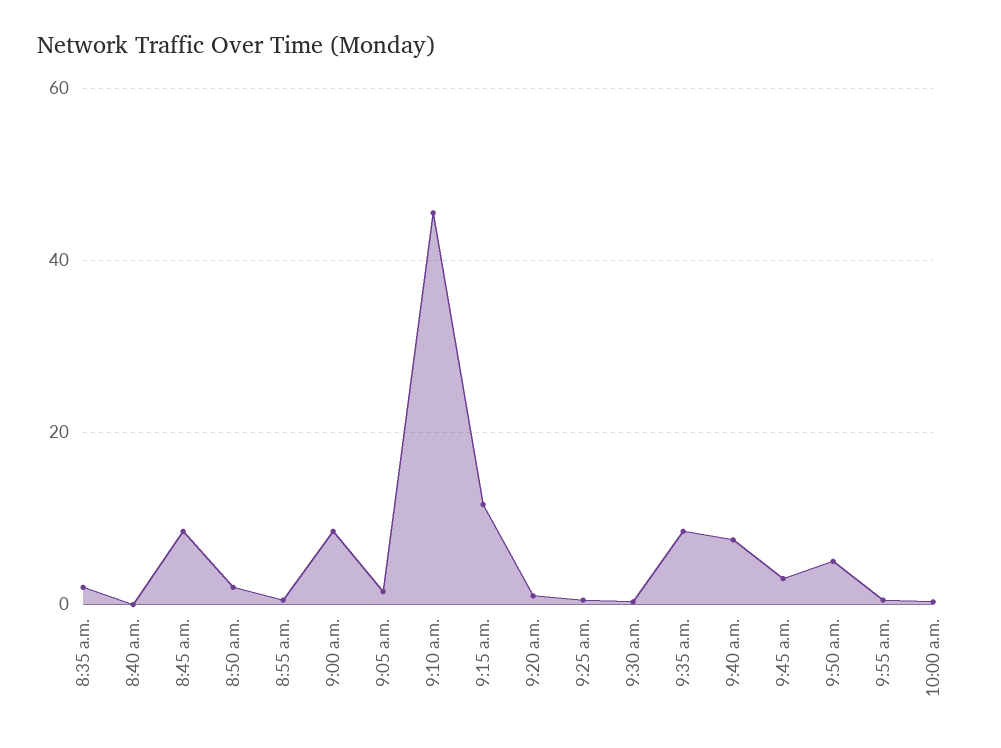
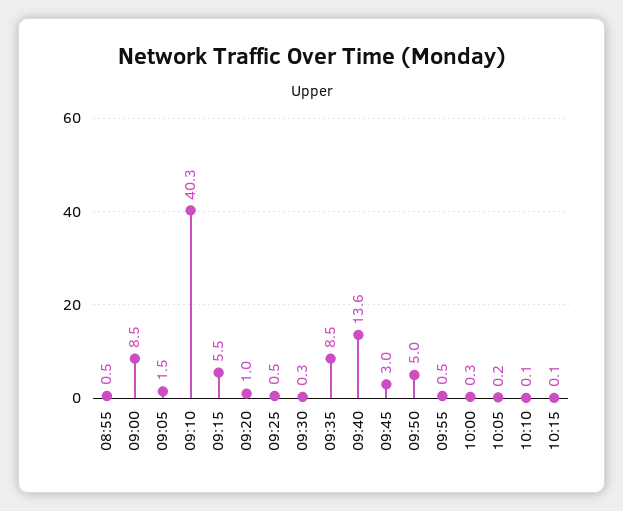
8:35 a.m.: 2 -> none
8:40 a.m.: 0 -> none
8:45 a.m.: 8 -> none
8:50 a.m.: 2 -> none
9:10 a.m.: 46 -> 40.3
9:15 a.m.: 12 -> 5.5
9:40 a.m.: 8 -> 13.6
10:05: none -> 0.2
10:10: none -> 0.1
10:15: none -> 0.1

